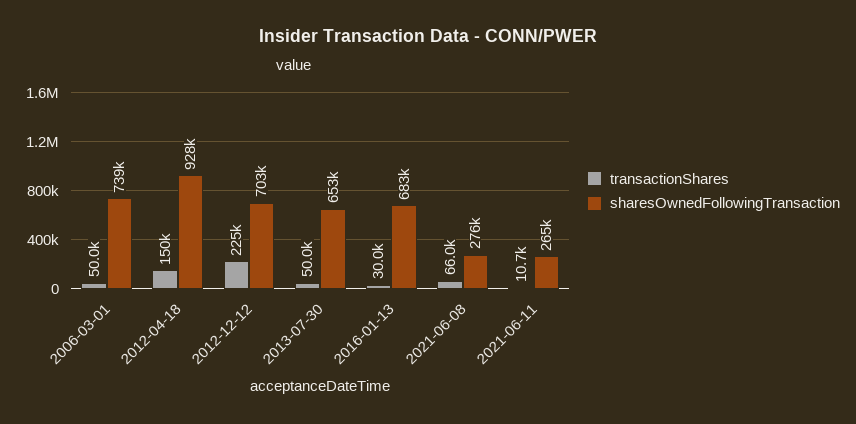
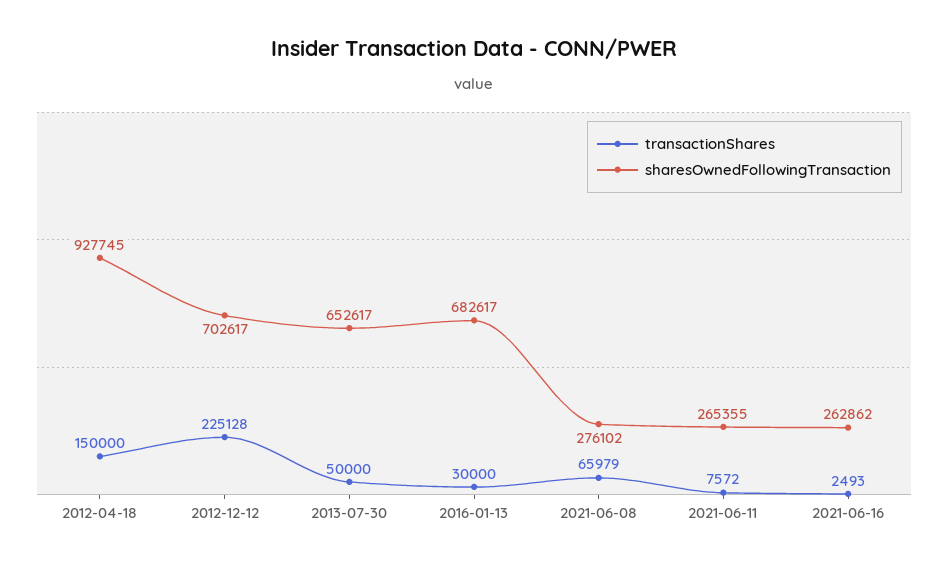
transactionShares, 2006-03-01: 50000 -> none
sharesOwnedFollowingTransaction, 2006-03-01: 739000 -> none
transactionShares, 2021-06-11: 10700 -> 7572
transactionShares, 2021-06-16: none -> 2493
sharesOwnedFollowingTransaction, 2021-06-16: none -> 262862

